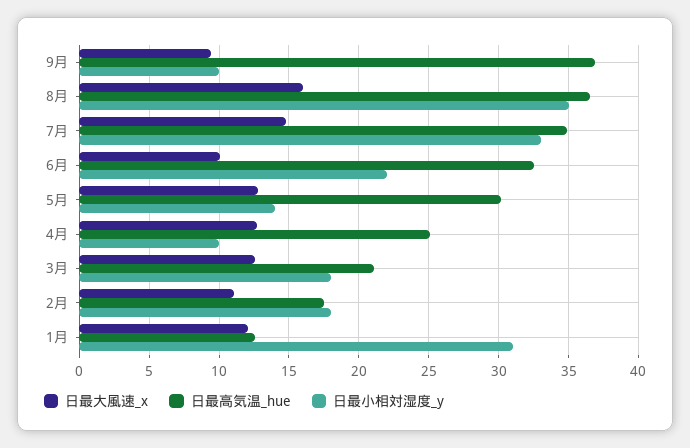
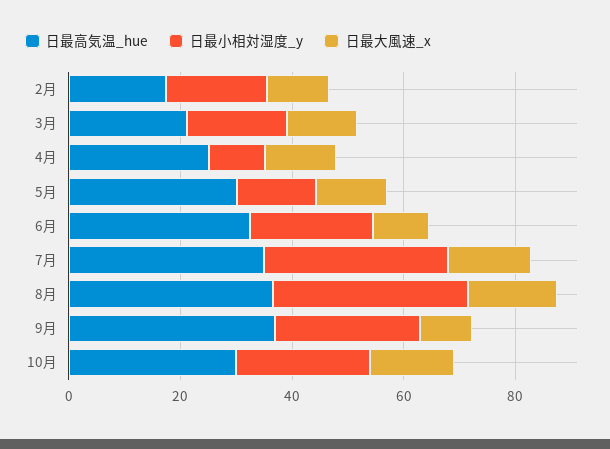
日最小相対湿度_y, 9月: 10 -> 25
日最大風速_x, 1月: 12 -> none
日最高気温_hue, 1月: 12.5 -> none
日最小相対湿度_y, 1月: 31 -> none
日最高気温_hue, 10月: none -> 30
日最小相対湿度_y, 10月: none -> 25
日最大風速_x, 10月: none -> 15

